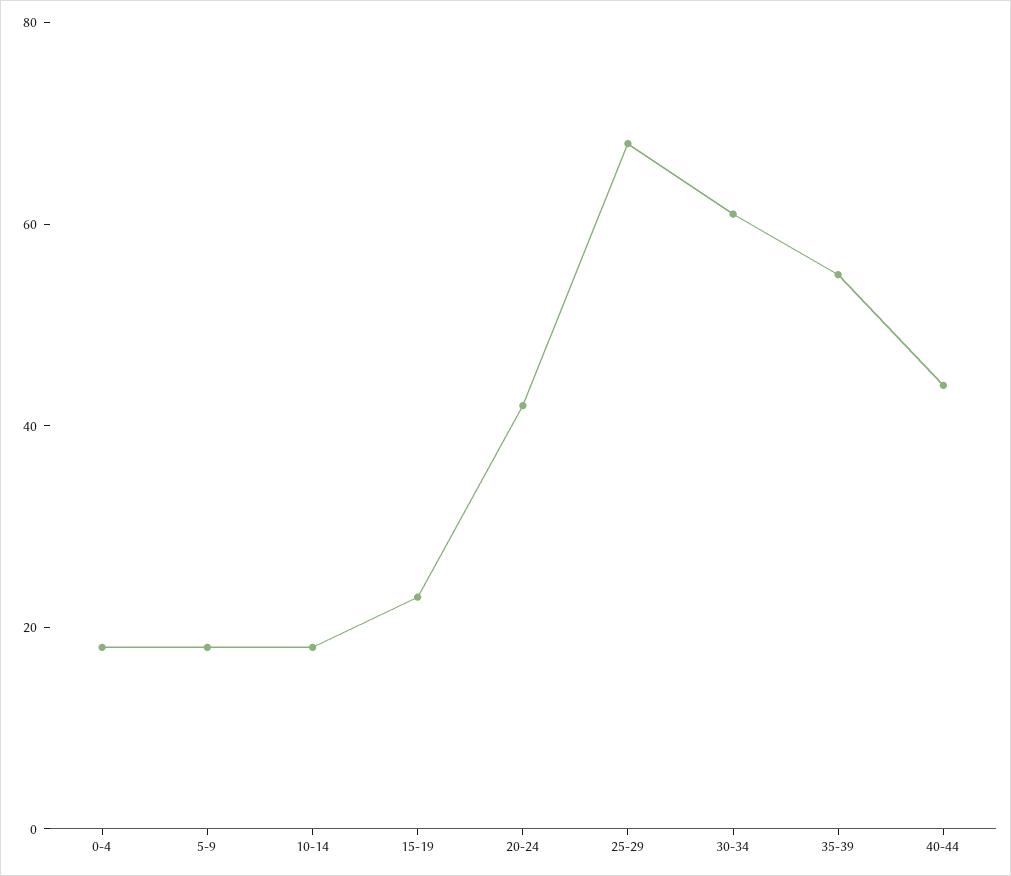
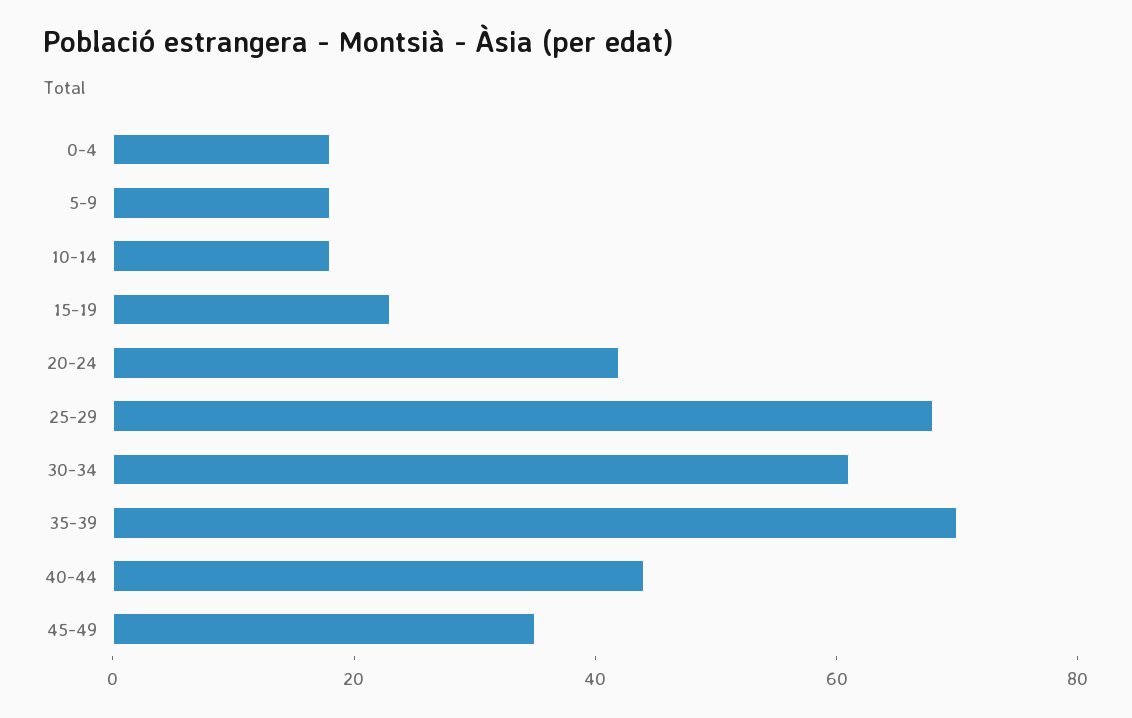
35-39: 55 -> 70
45-49: none -> 35

